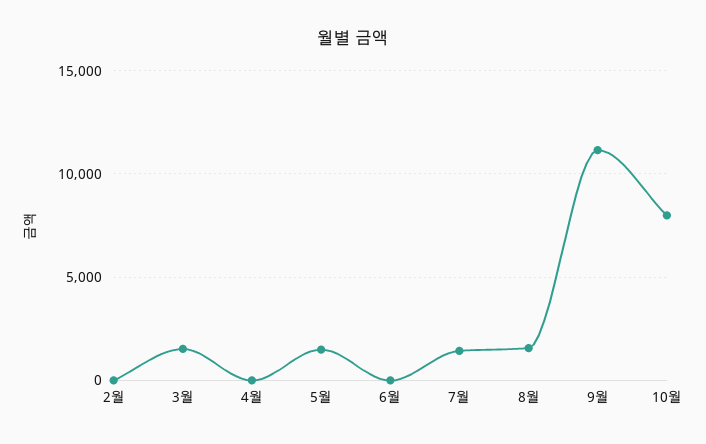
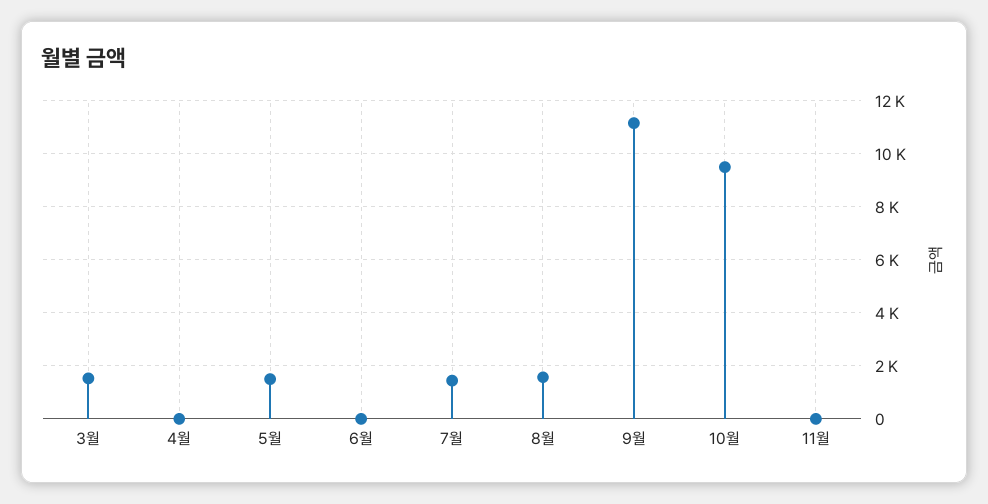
2월: 0 -> none
10월: 8000 -> 9500
11월: none -> 0

